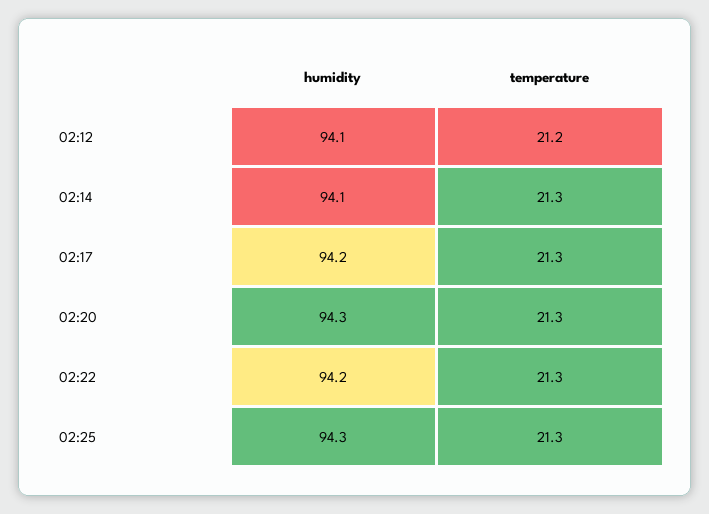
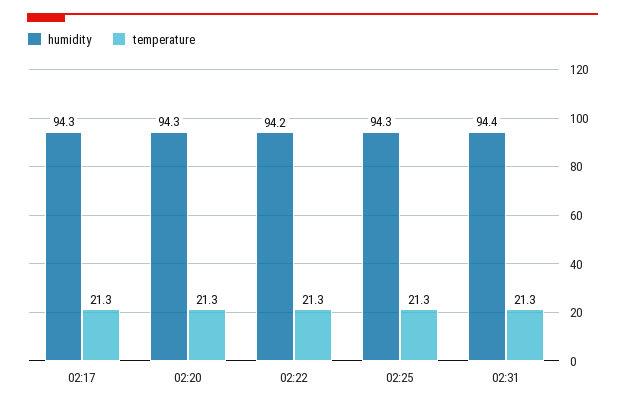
humidity, 02:12: 94.1 -> none
temperature, 02:12: 21.2 -> none
humidity, 02:14: 94.1 -> none
temperature, 02:14: 21.3 -> none
humidity, 02:17: 94.2 -> 94.3
humidity, 02:31: none -> 94.4
temperature, 02:31: none -> 21.3

